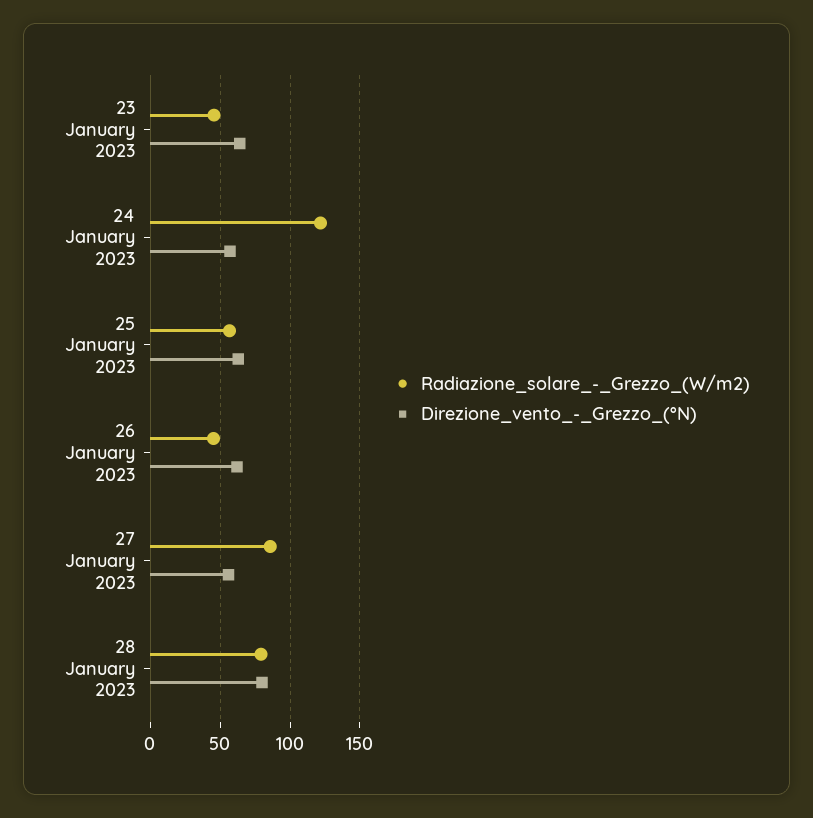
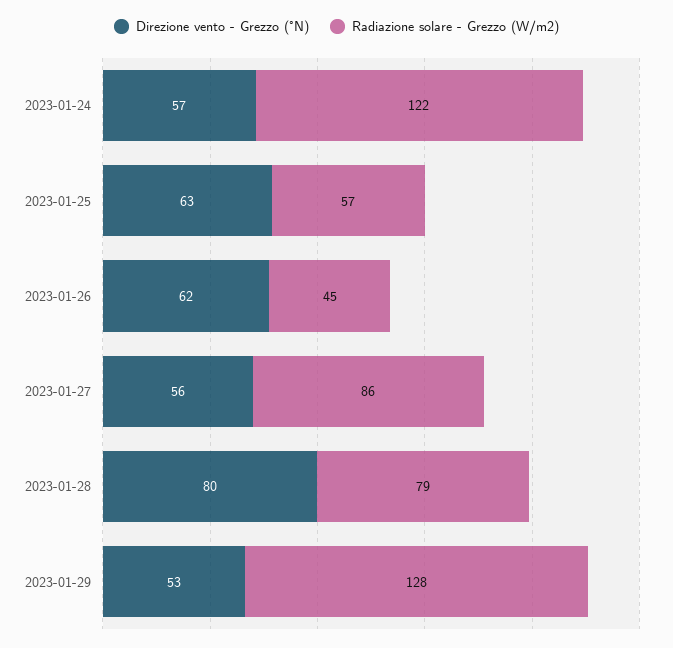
Radiazione_solare_-_Grezzo_(W/m2), 23 January 2023: 45 -> none
Direzione_vento_-_Grezzo_(°N), 23 January 2023: 65 -> none
Direzione_vento_-_Grezzo_(°N), 2023-01-29: none -> 53
Radiazione_solare_-_Grezzo_(W/m2), 2023-01-29: none -> 128

